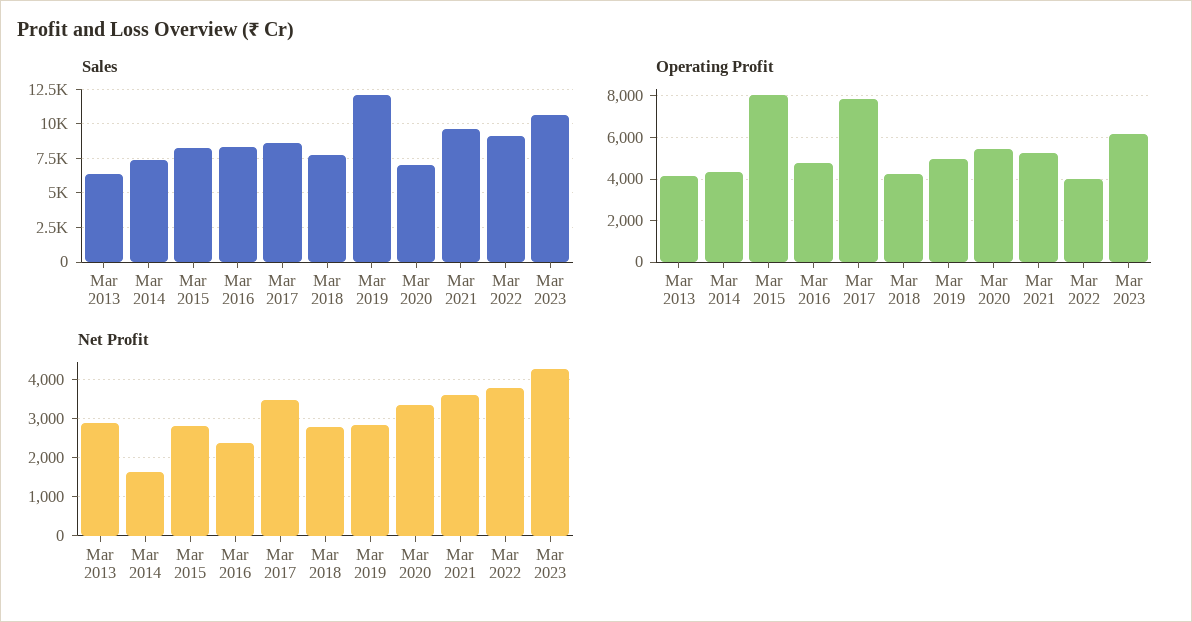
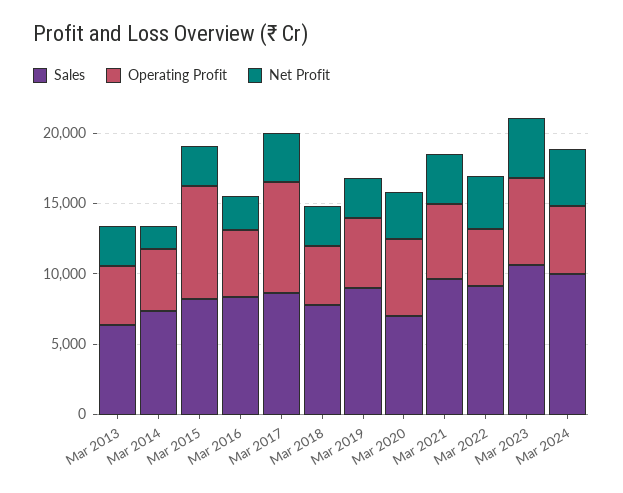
Sales, Mar 2019: 12000 -> 9000
Sales, Mar 2024: none -> 10000
Operating Profit, Mar 2024: none -> 5000
Net Profit, Mar 2024: none -> 4000

